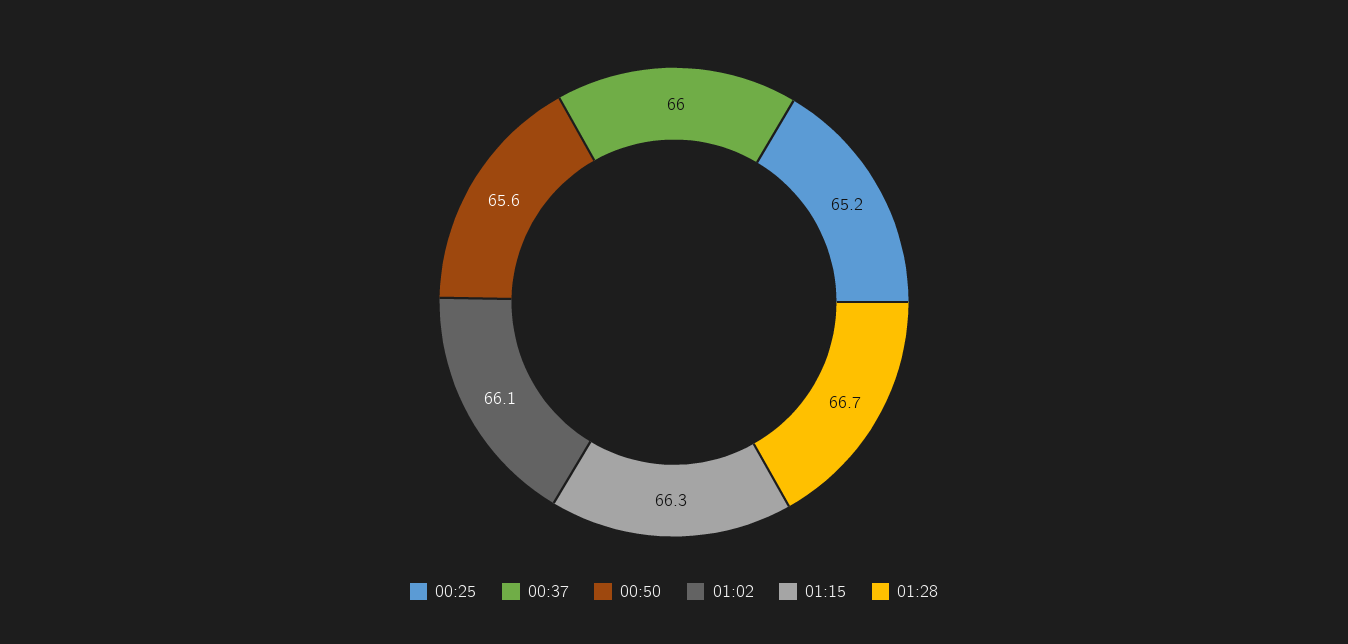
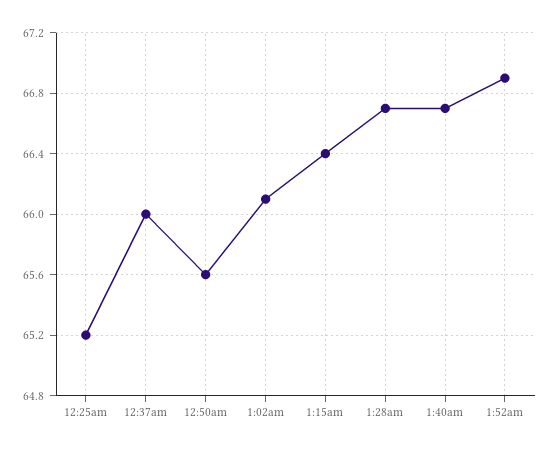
01:15: 66.3 -> 66.4
1:40am: none -> 66.7
1:52am: none -> 66.9

